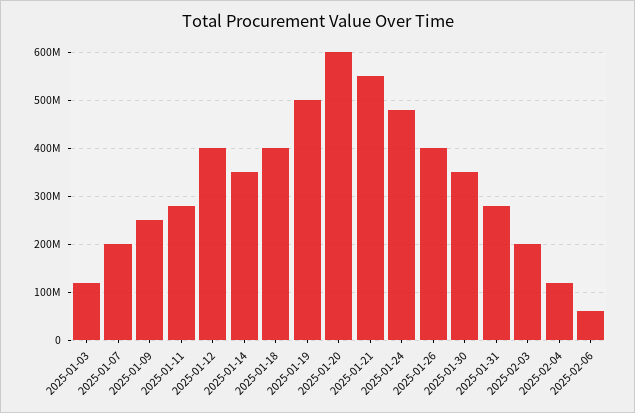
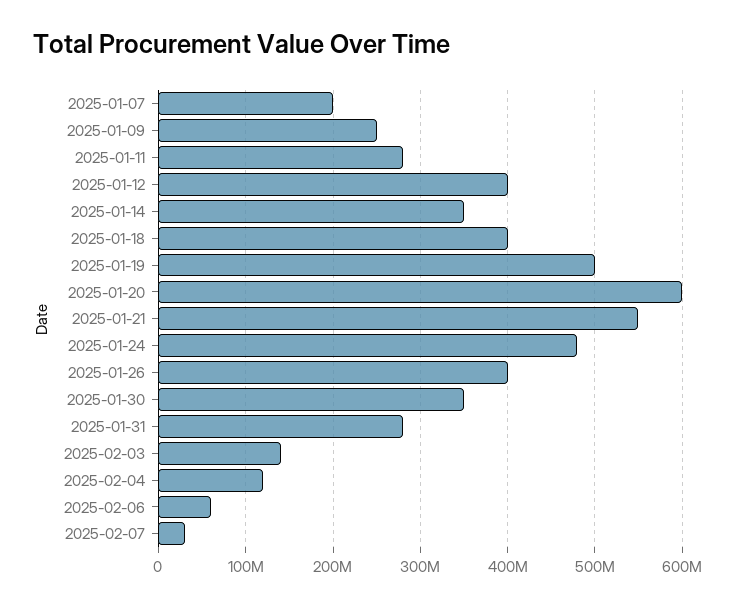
2025-01-03: 120000000 -> none
2025-02-03: 200000000 -> 140000000
2025-02-07: none -> 30000000

